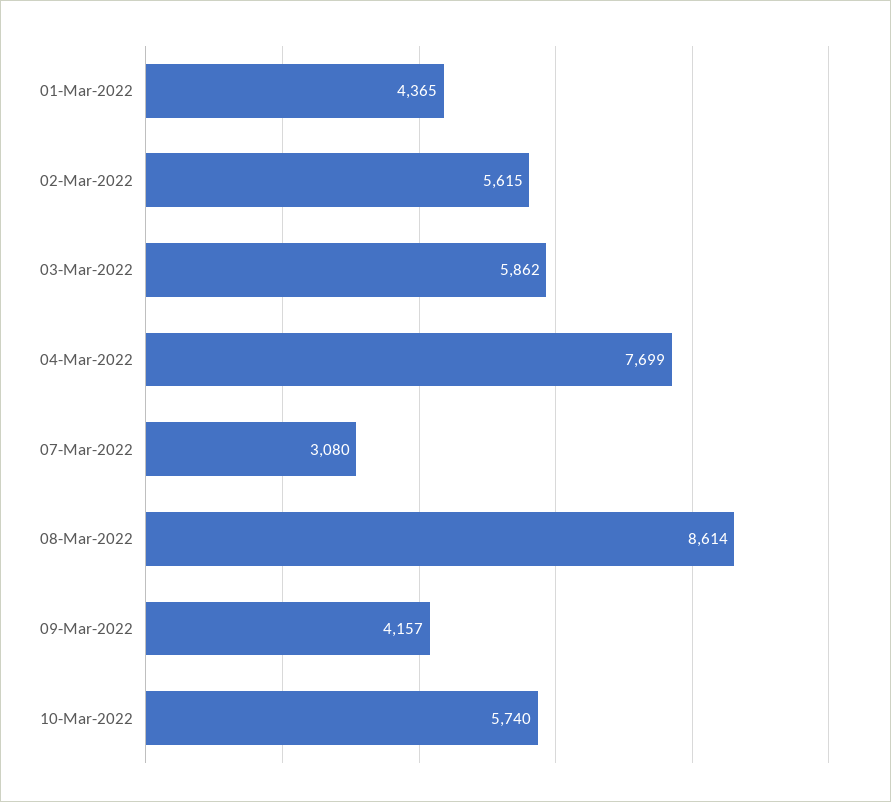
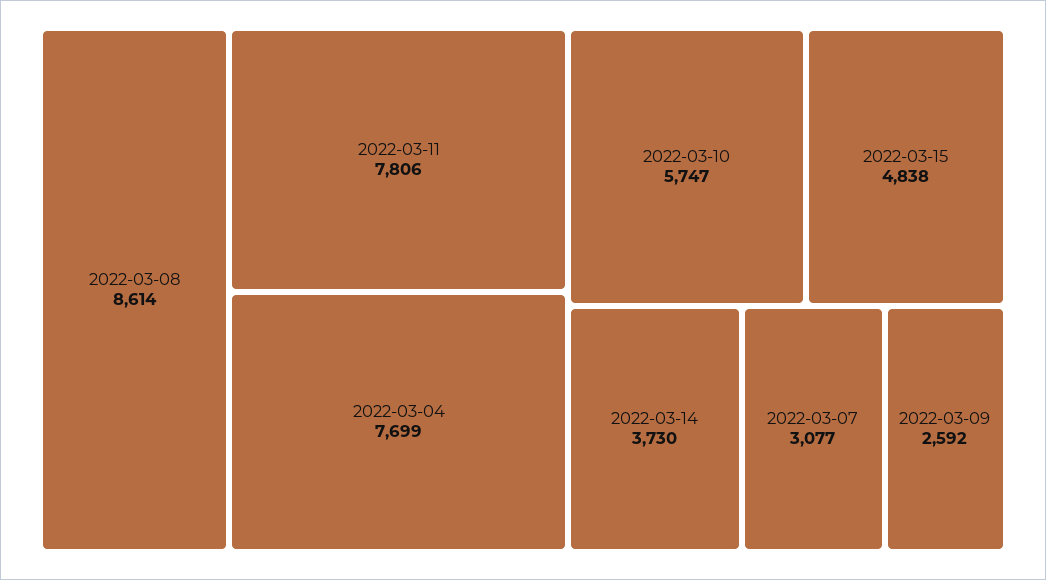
01-Mar-2022: 4365 -> none
02-Mar-2022: 5615 -> none
03-Mar-2022: 5862 -> none
07-Mar-2022: 3080 -> 3077
09-Mar-2022: 4157 -> 2592
10-Mar-2022: 5740 -> 5747
2022-03-11: none -> 7806
2022-03-15: none -> 4838
2022-03-14: none -> 3730

